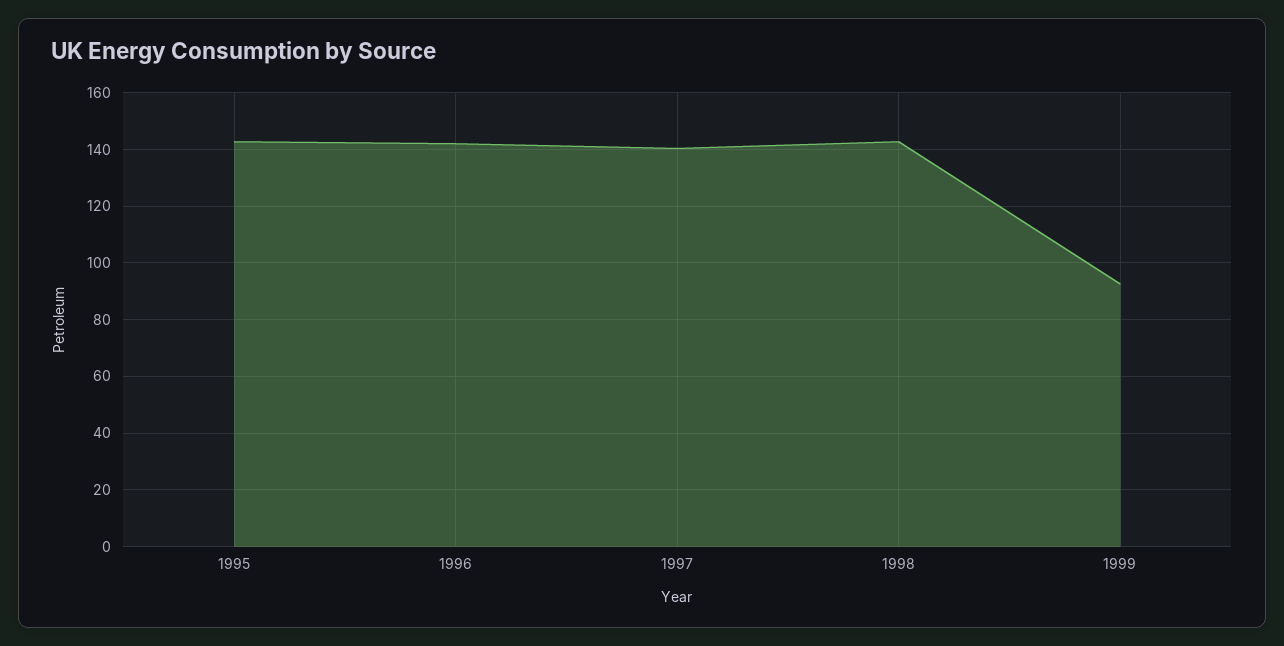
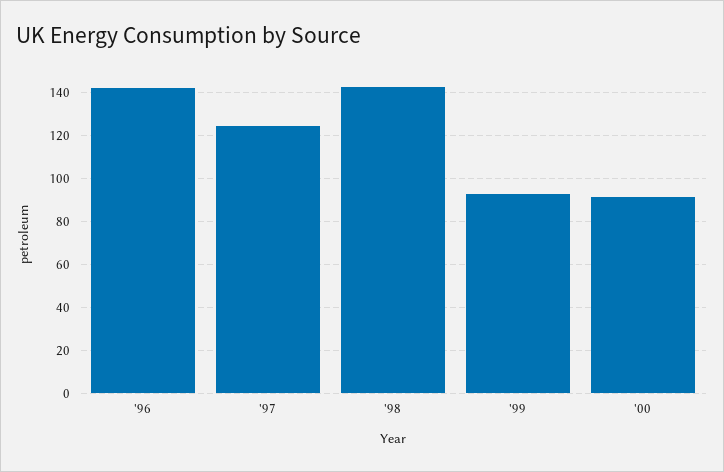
1995: 142.5 -> none
1997: 140 -> 125
'00: none -> 90

